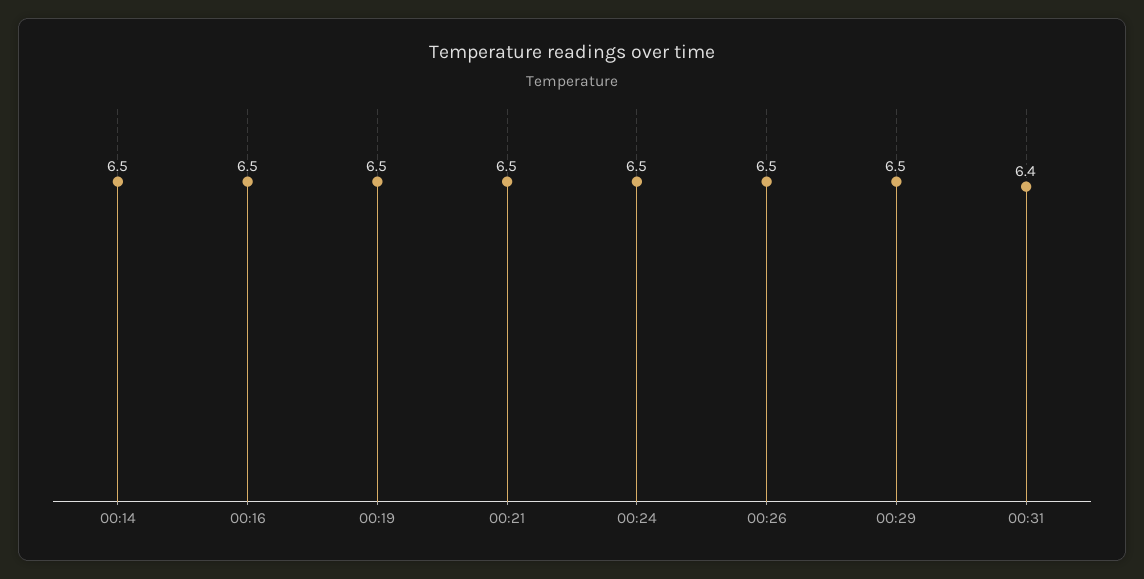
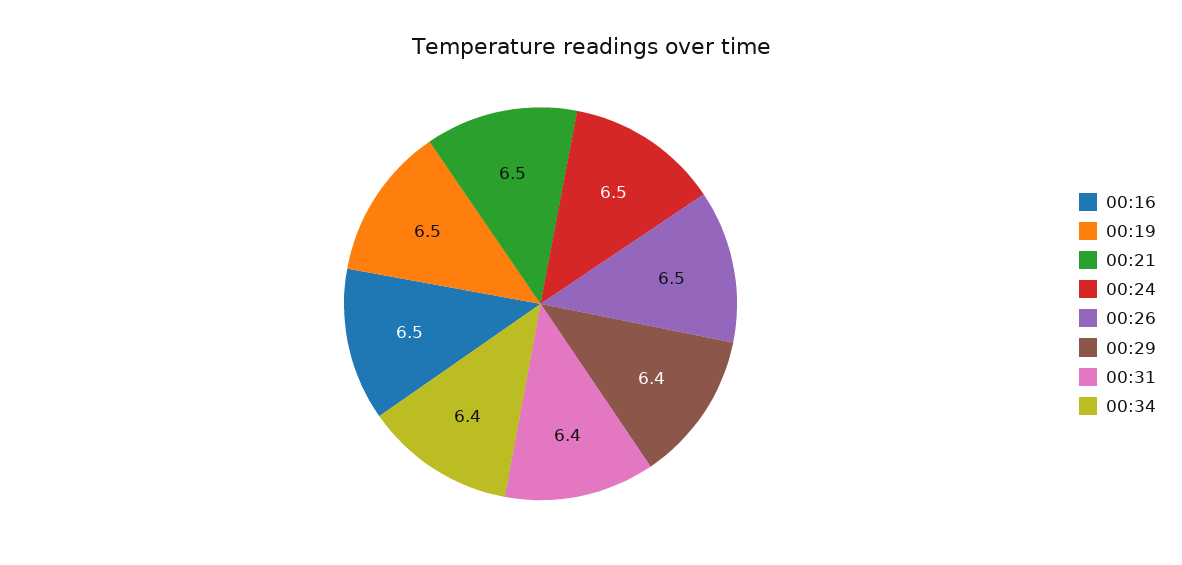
00:14: 6.5 -> none
00:29: 6.5 -> 6.4
00:34: none -> 6.4

